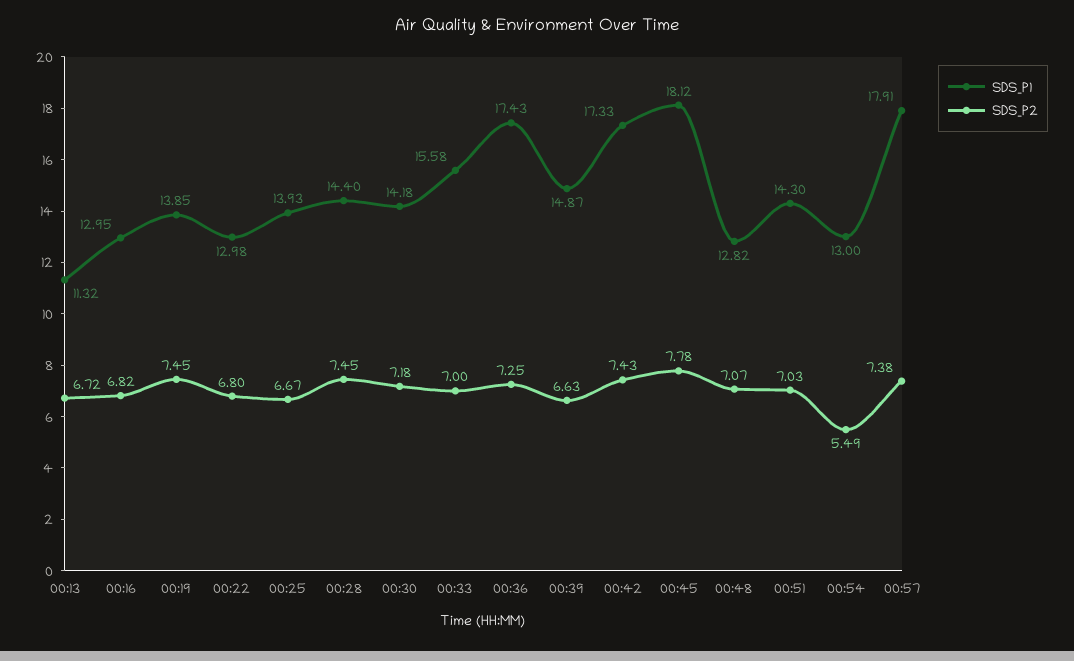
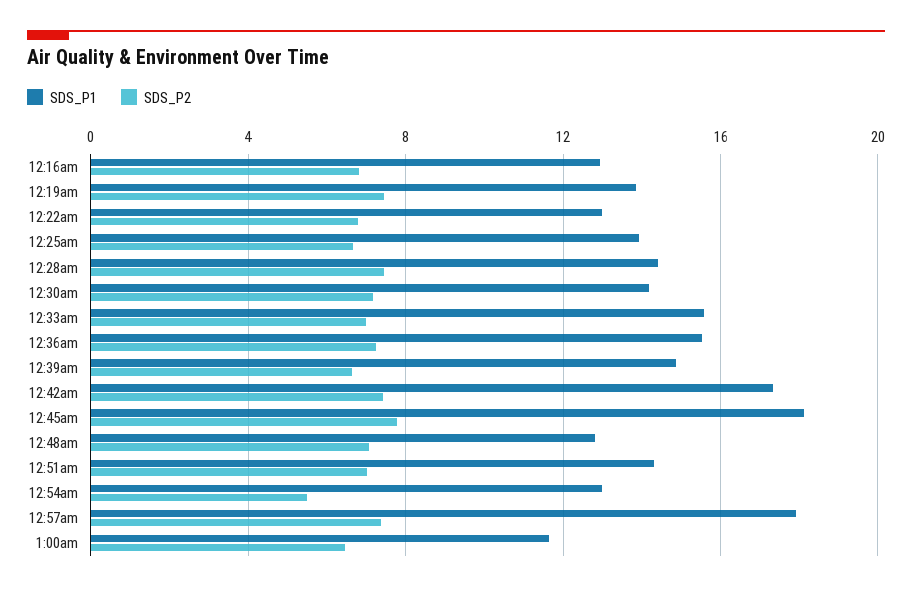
SDS_P1, 00:13: 11.32 -> none
SDS_P2, 00:13: 6.72 -> none
SDS_P1, 00:36: 17.43 -> 15.5
SDS_P1, 1:00am: none -> 11.5
SDS_P2, 1:00am: none -> 6.5

